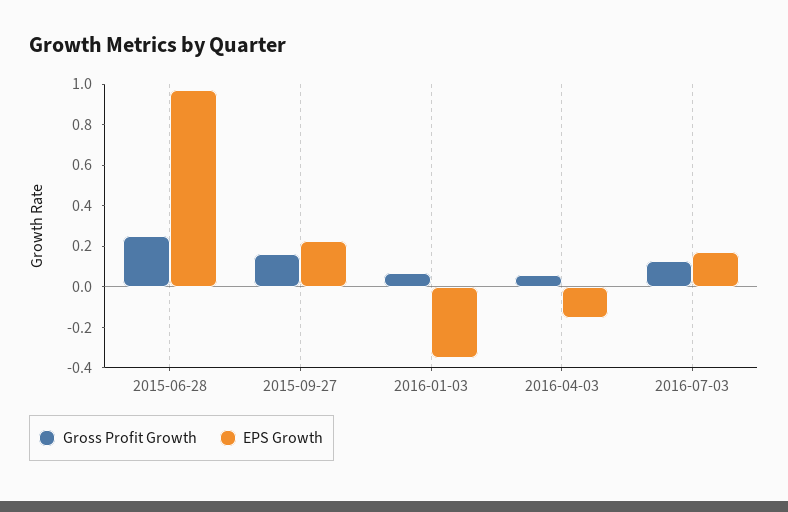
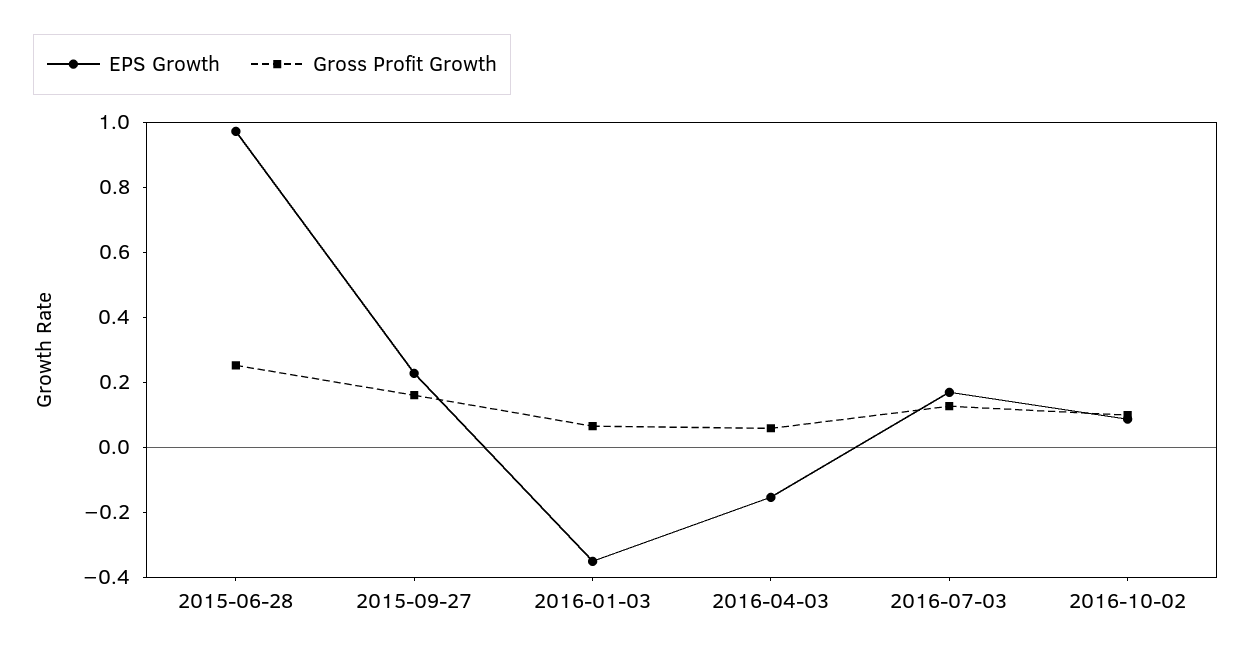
EPS Growth, 2016-10-02: none -> 0.1
Gross Profit Growth, 2016-10-02: none -> 0.1

